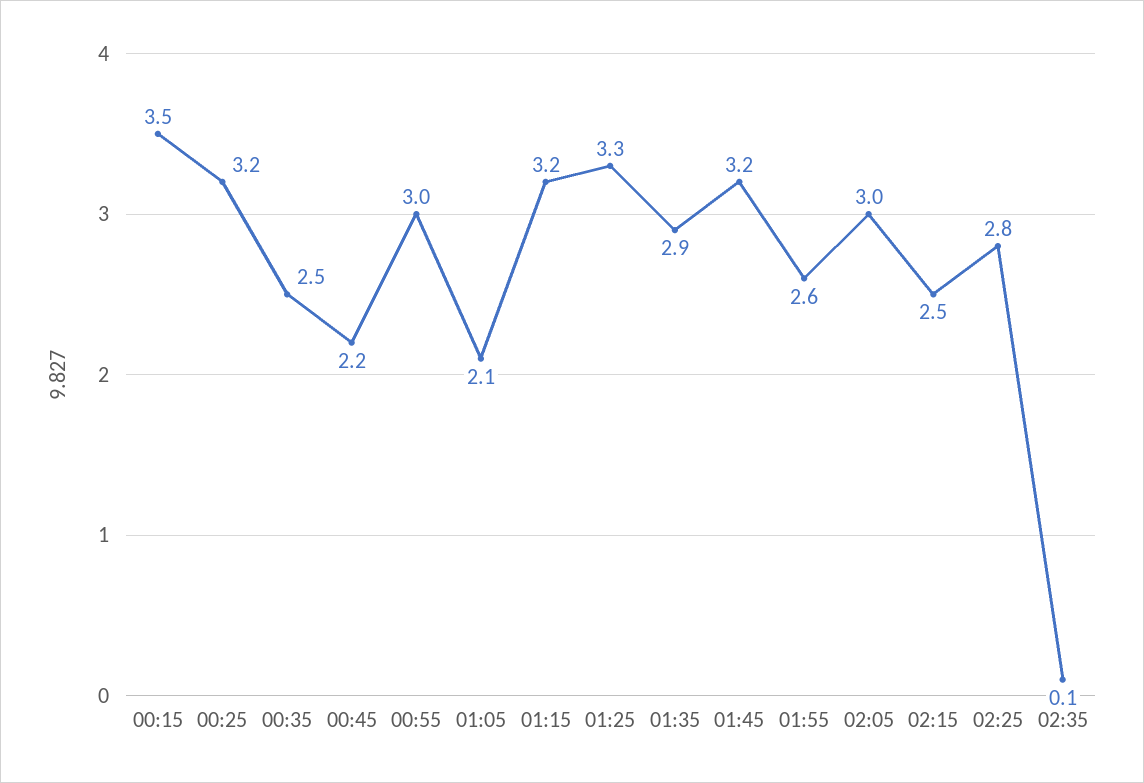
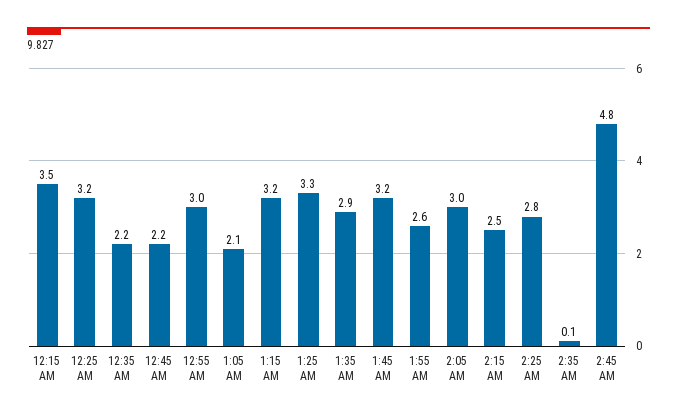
00:35: 2.5 -> 2.2
2:45 AM: none -> 4.8

